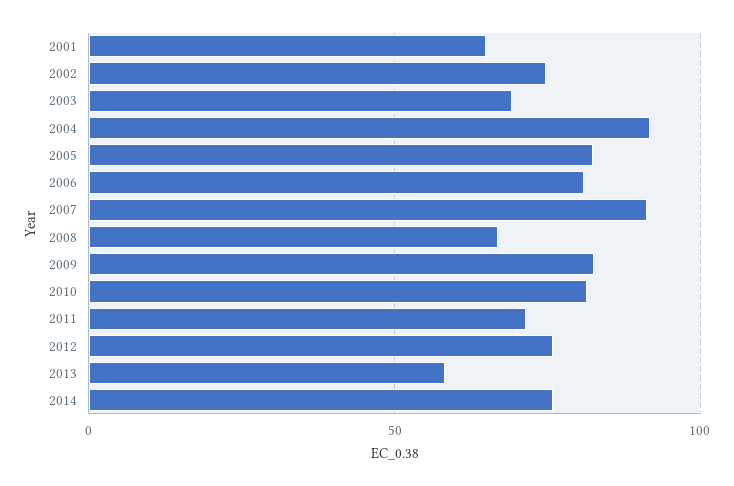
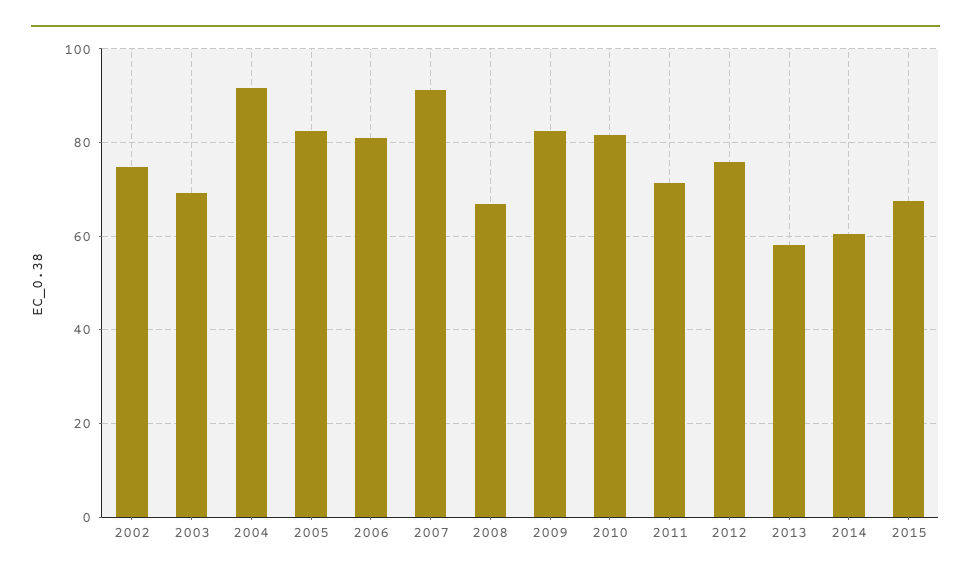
2001: 65 -> none
2014: 75 -> 60
2015: none -> 68

